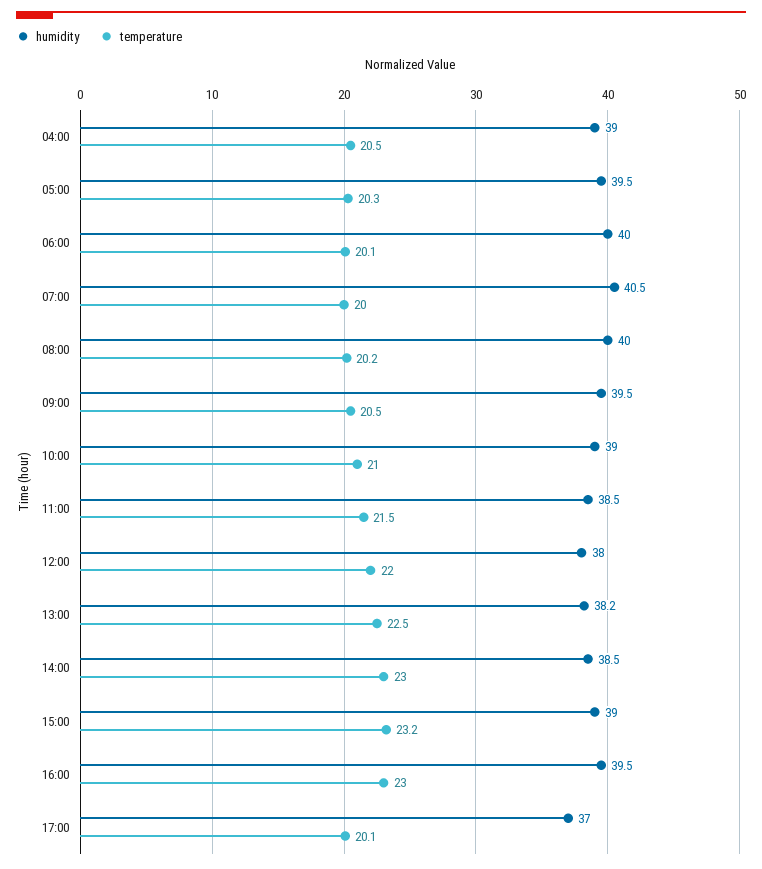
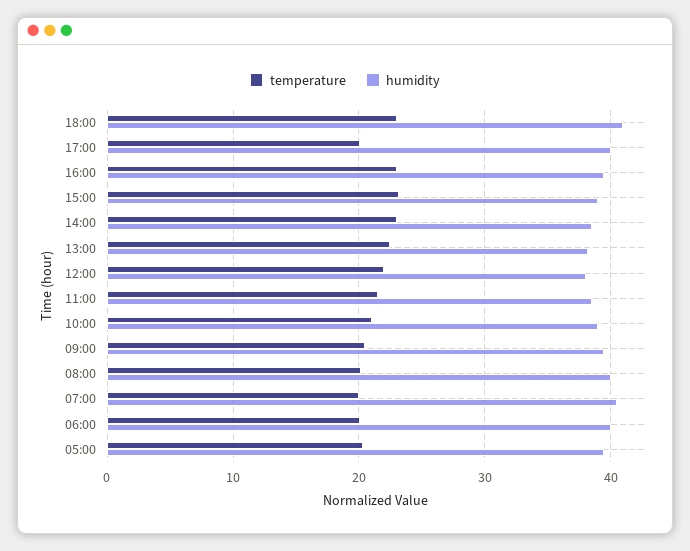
humidity, 04:00: 39 -> none
temperature, 04:00: 20.5 -> none
humidity, 17:00: 37 -> 40
temperature, 18:00: none -> 23
humidity, 18:00: none -> 41

